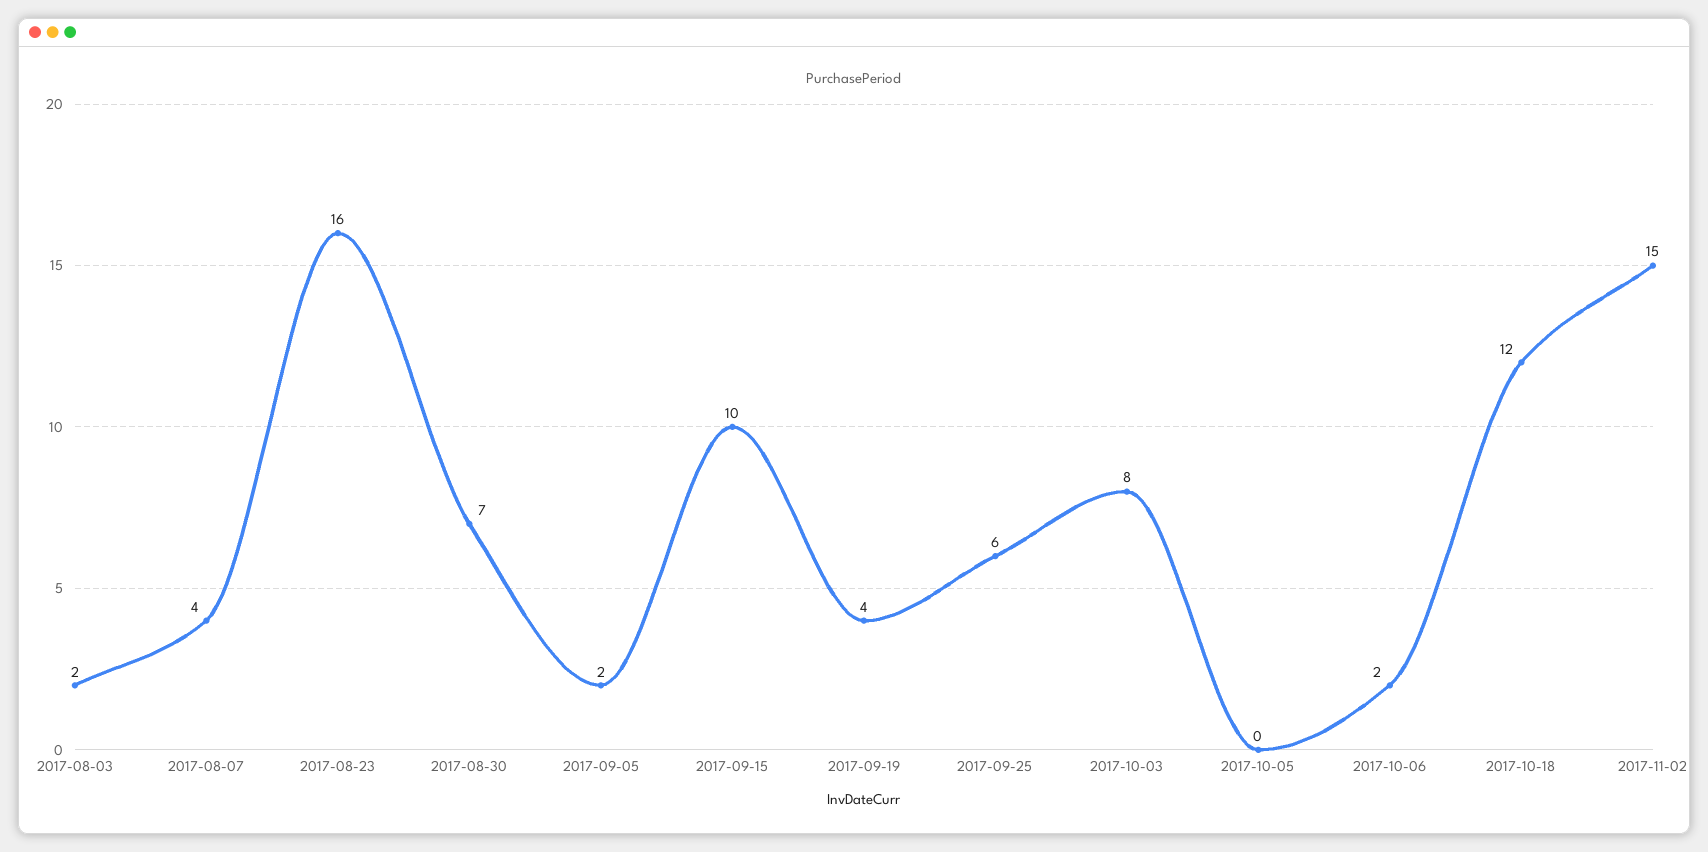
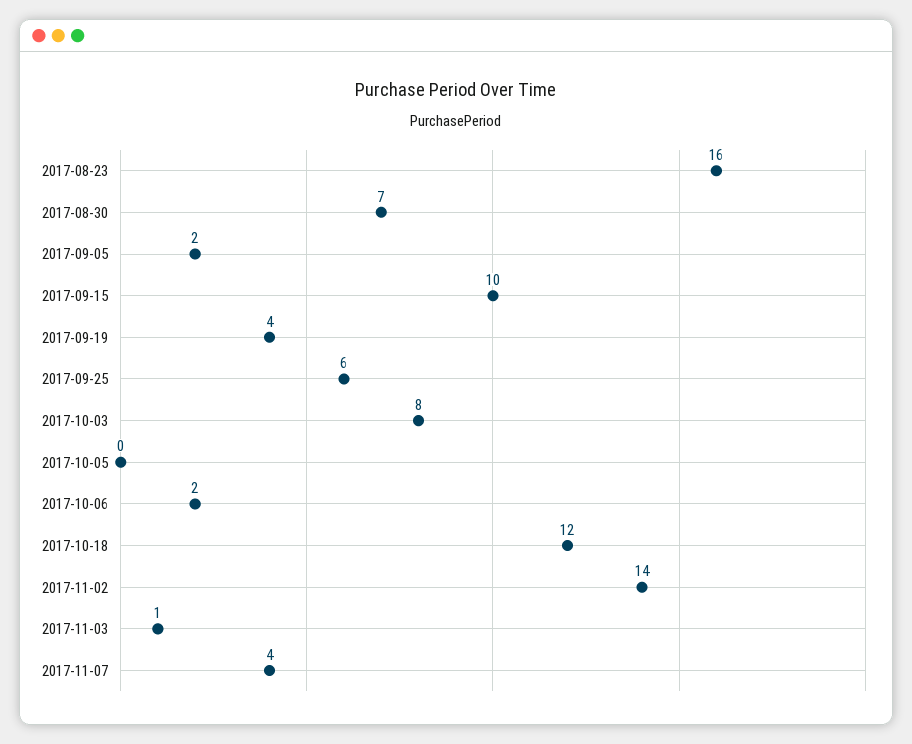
2017-08-03: 2 -> none
2017-08-07: 4 -> none
2017-11-02: 15 -> 14
2017-11-03: none -> 1
2017-11-07: none -> 4

